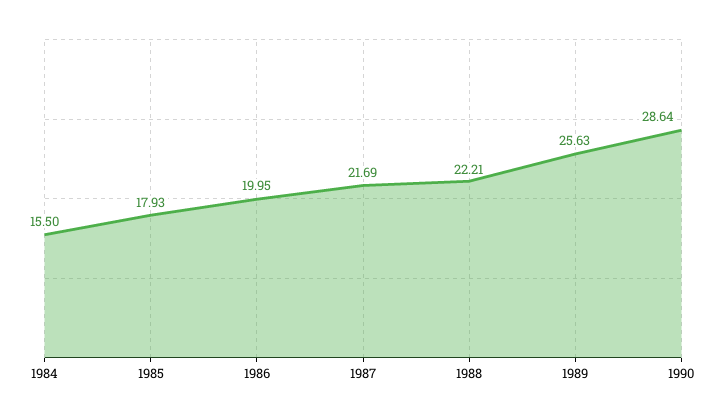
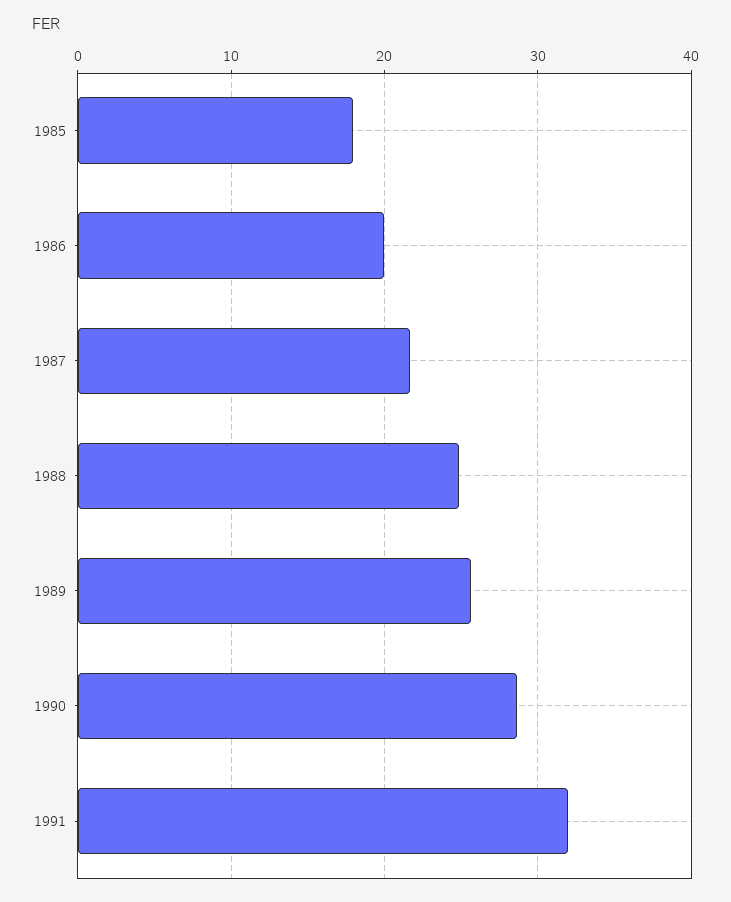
1984: 15.5 -> none
1988: 22.21 -> 25
1991: none -> 32

